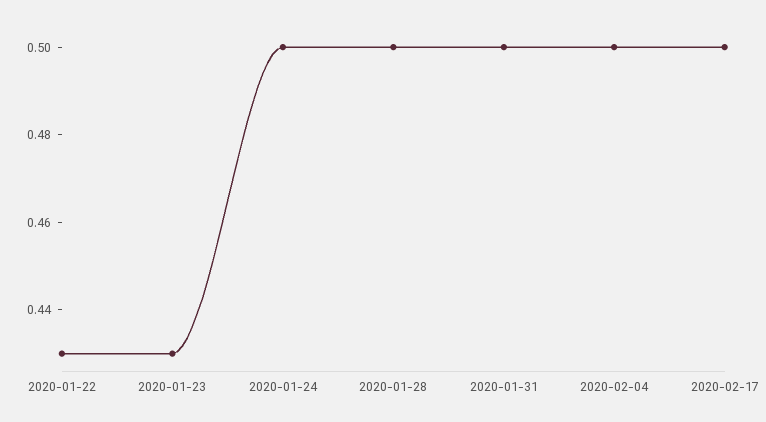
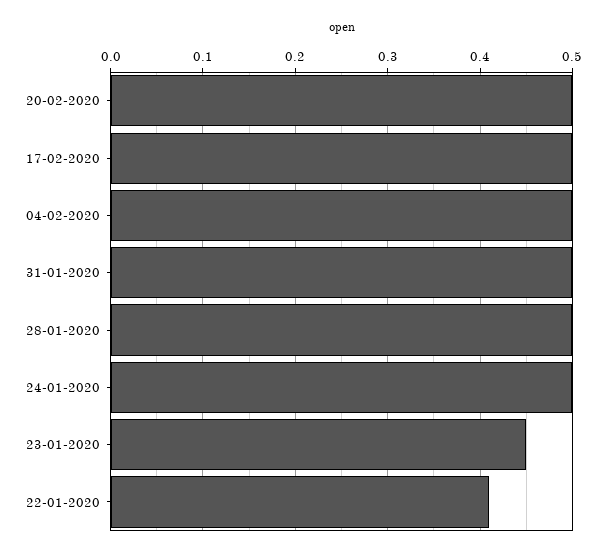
2020-01-22: 0.43 -> 0.41
2020-01-23: 0.43 -> 0.45
20-02-2020: none -> 0.5

